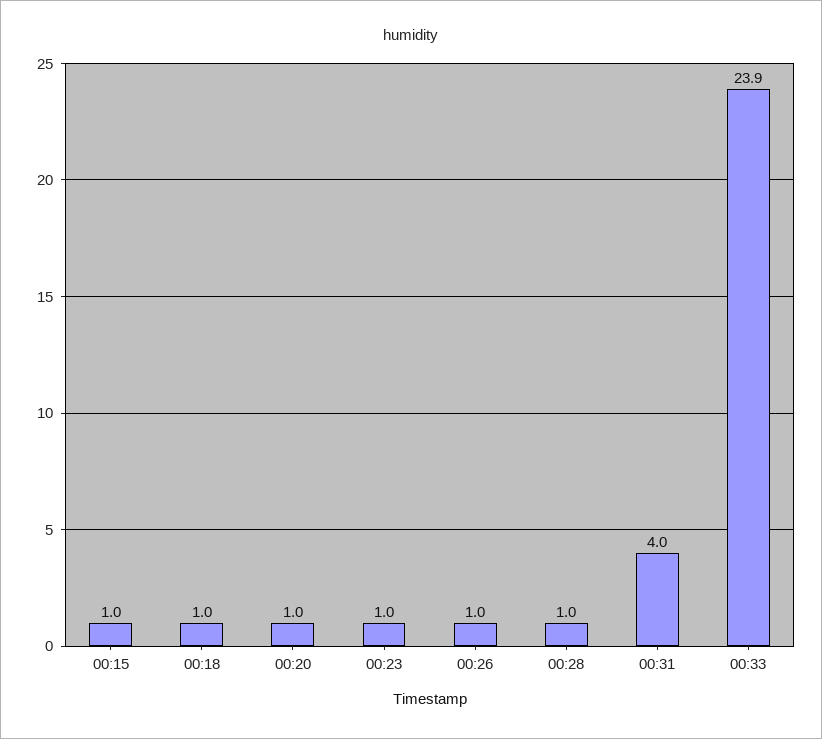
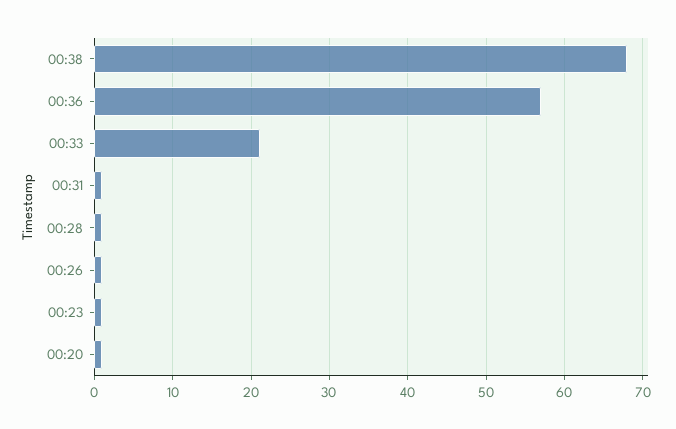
00:15: 1 -> none
00:18: 1 -> none
00:31: 4 -> 1
00:33: 23.9 -> 21
00:38: none -> 68
00:36: none -> 57

